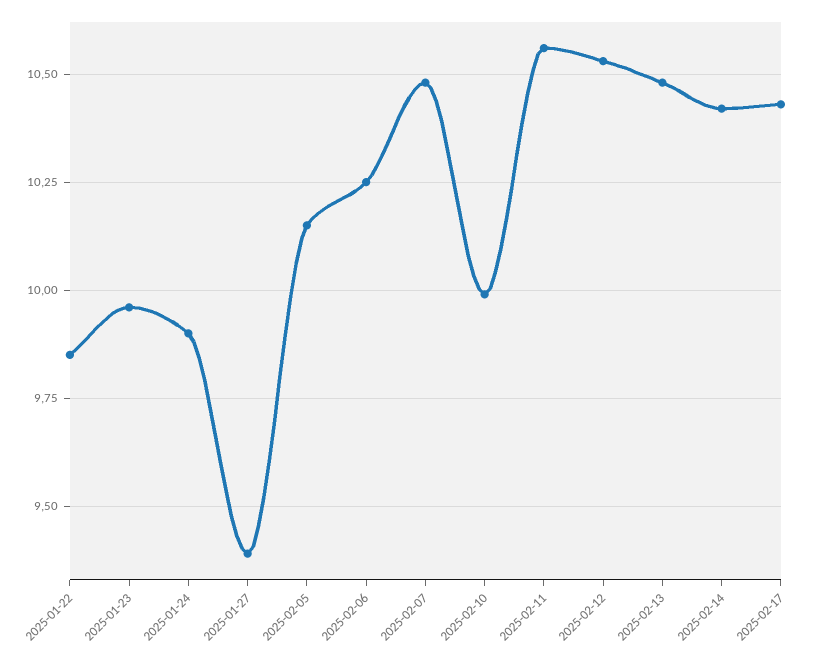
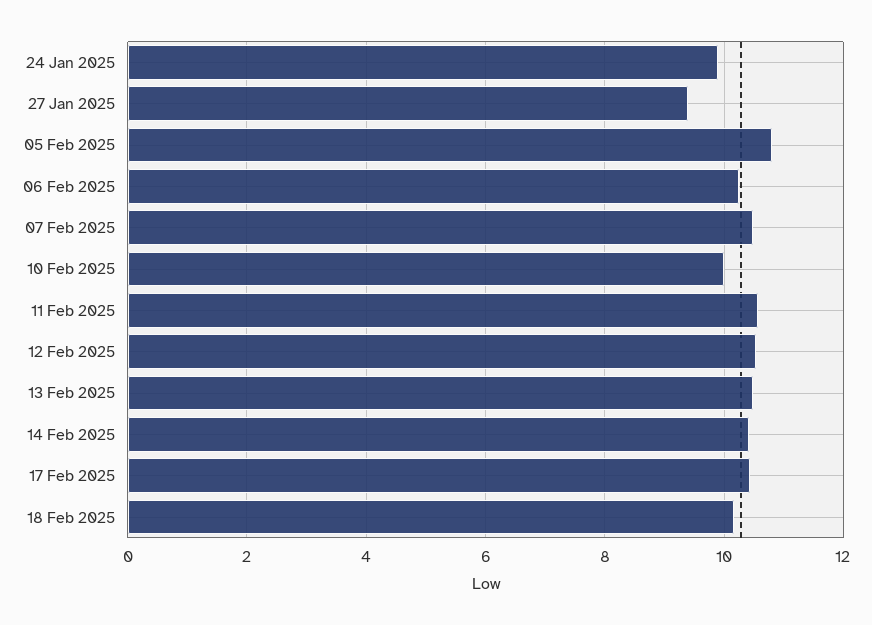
2025-01-22: 9.85 -> none
2025-01-23: 9.95 -> none
2025-02-05: 10.15 -> 10.8
18 Feb 2025: none -> 10.2

